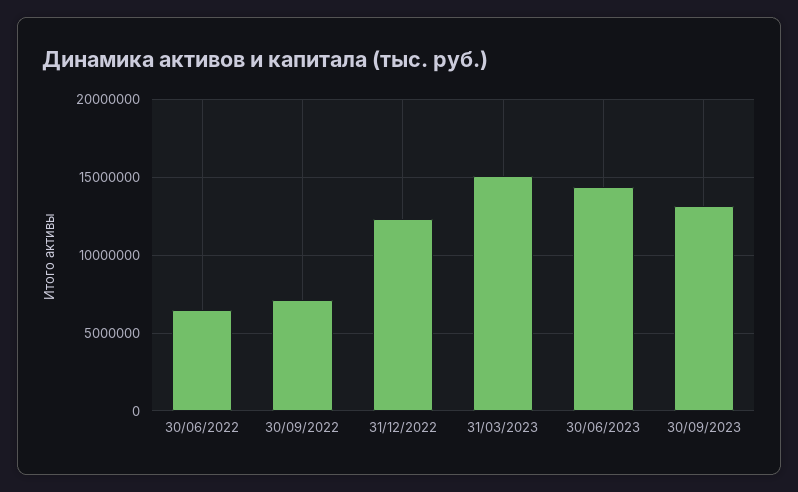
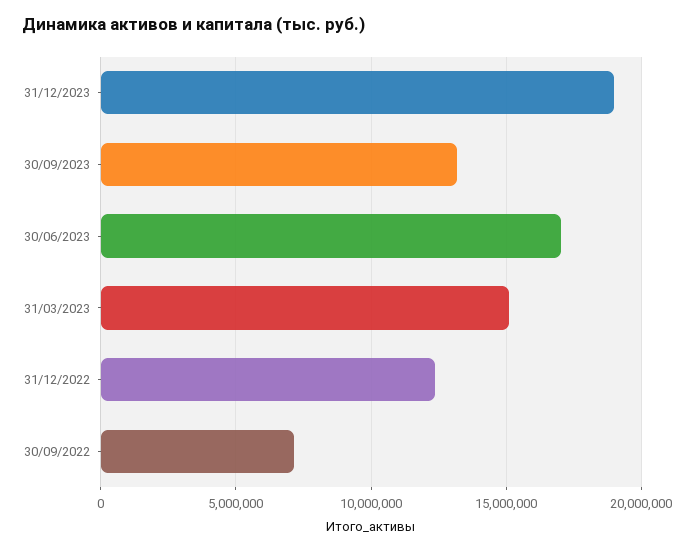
30/06/2022: 6500000 -> none
30/06/2023: 14500000 -> 17000000
31/12/2023: none -> 19000000

